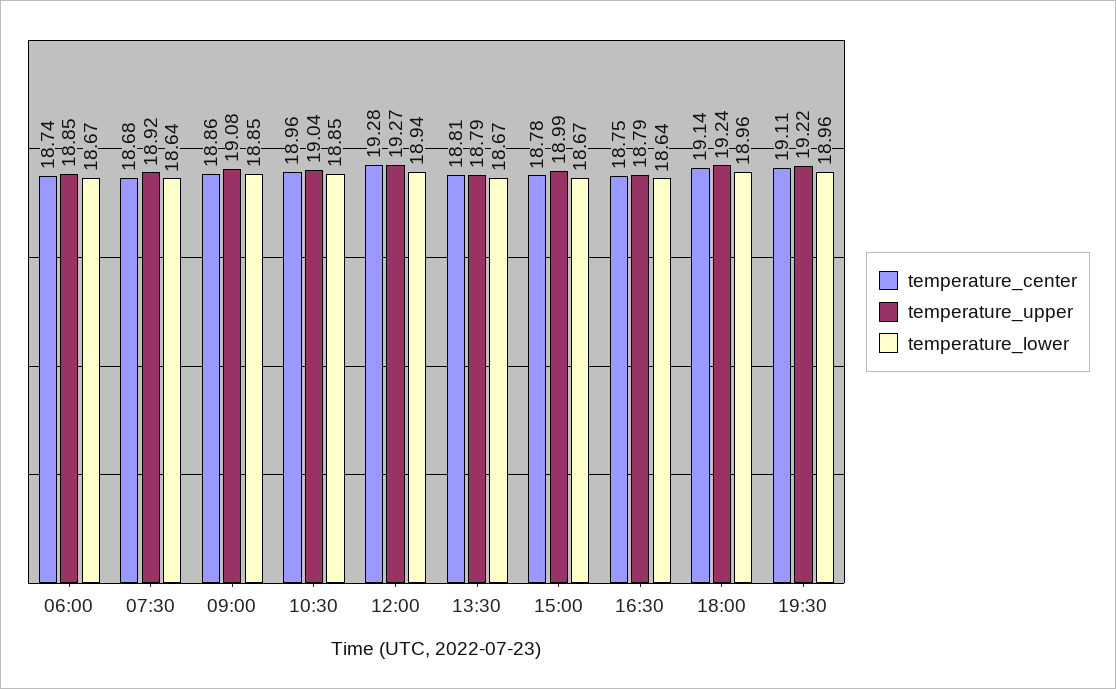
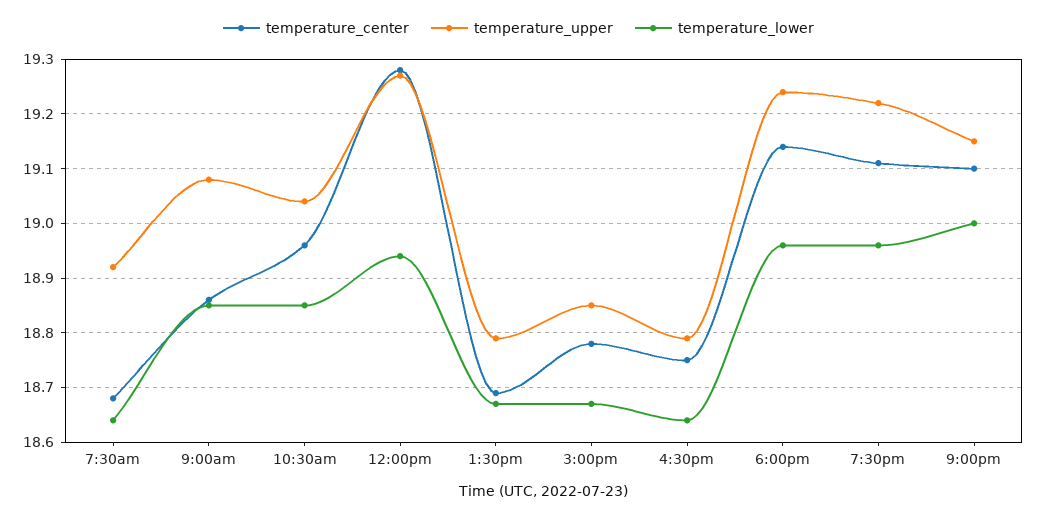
temperature_center, 06:00: 18.74 -> none
temperature_upper, 06:00: 18.85 -> none
temperature_lower, 06:00: 18.67 -> none
temperature_center, 13:30: 18.81 -> 18.7
temperature_upper, 15:00: 18.99 -> 18.85
temperature_center, 9:00pm: none -> 19.1
temperature_upper, 9:00pm: none -> 19.15
temperature_lower, 9:00pm: none -> 19

